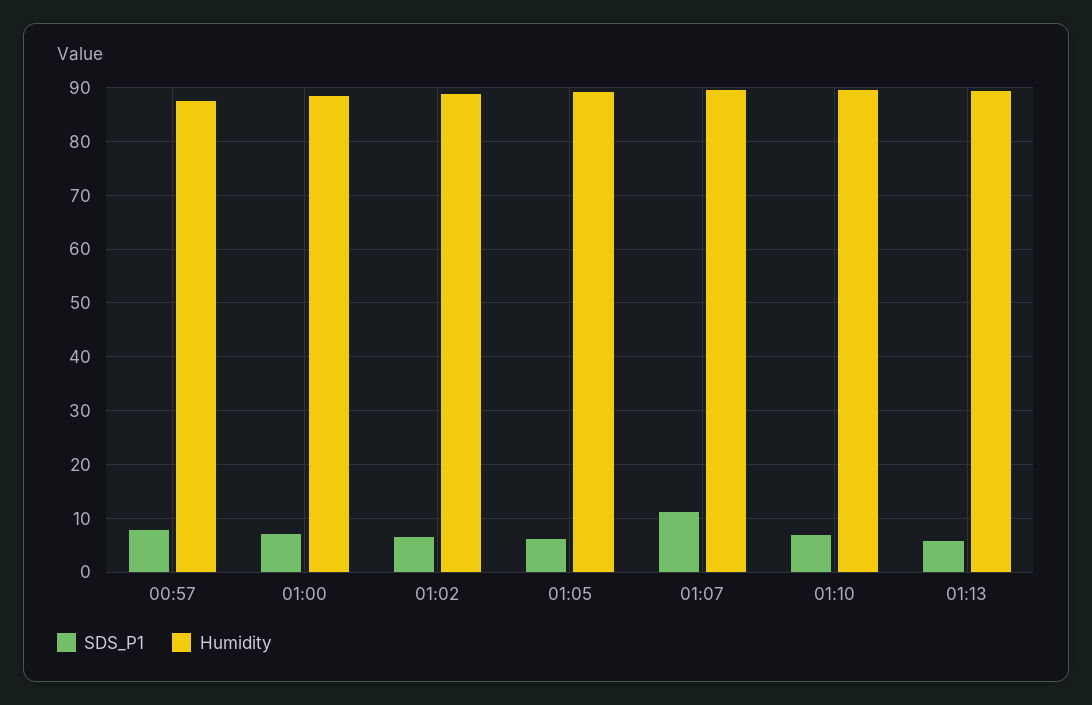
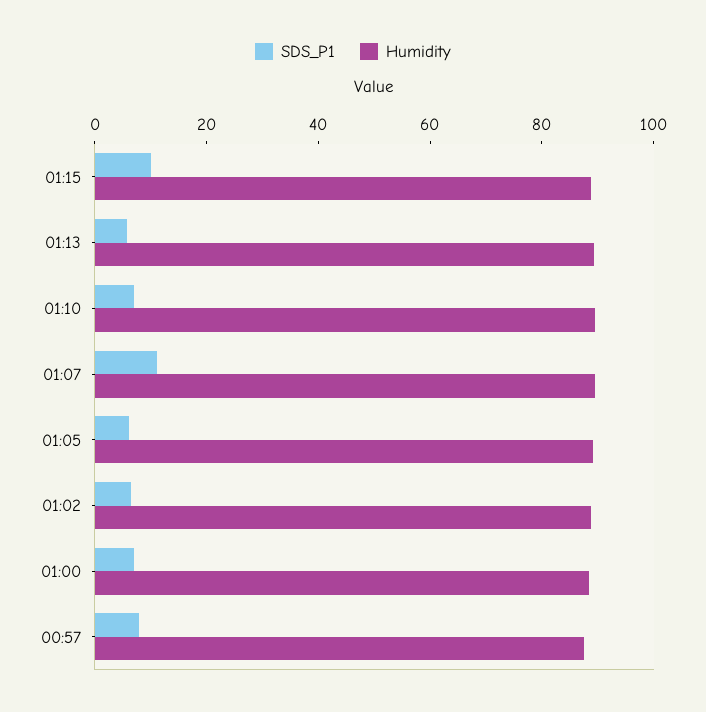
SDS_P1, 01:15: none -> 10
Humidity, 01:15: none -> 90

